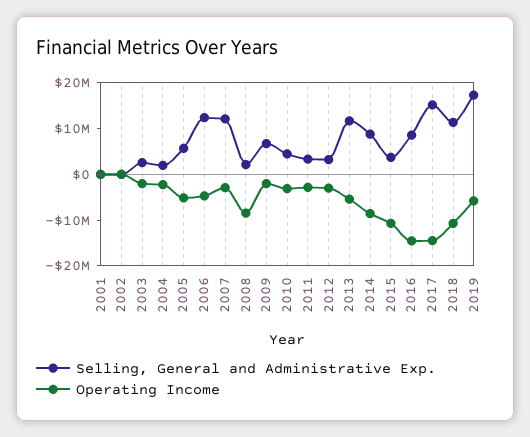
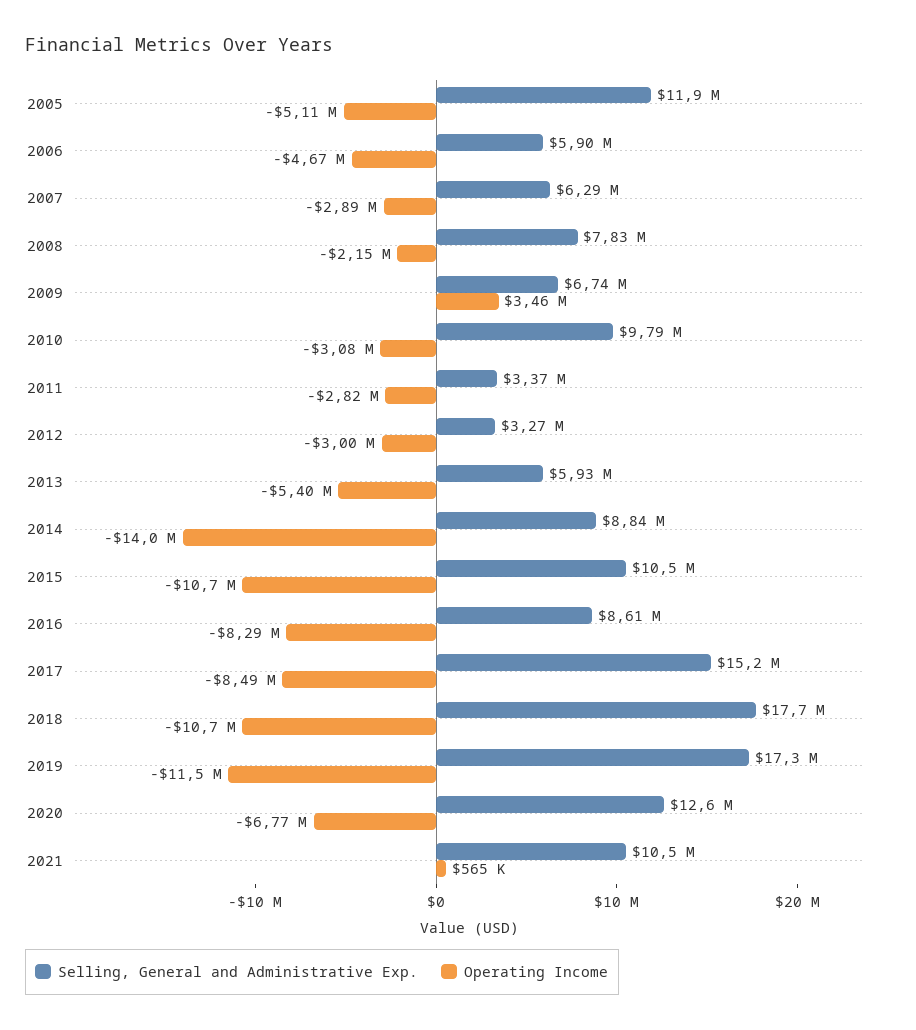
Selling, General and Administrative Exp., 2001: 0 -> none
Operating Income, 2001: 0 -> none
Selling, General and Administrative Exp., 2002: 0 -> none
Operating Income, 2002: 0 -> none
Selling, General and Administrative Exp., 2003: 2000000 -> none
Operating Income, 2003: -2000000 -> none
Selling, General and Administrative Exp., 2004: 2000000 -> none
Operating Income, 2004: -2000000 -> none
Selling, General and Administrative Exp., 2005: 6000000 -> 11900000
Selling, General and Administrative Exp., 2006: 12000000 -> 5900000
Selling, General and Administrative Exp., 2007: 12000000 -> 6290000
Selling, General and Administrative Exp., 2008: 2000000 -> 7830000
Operating Income, 2008: -8000000 -> -2150000
Operating Income, 2009: -2000000 -> 3460000
Selling, General and Administrative Exp., 2010: 4000000 -> 9790000
Selling, General and Administrative Exp., 2013: 12000000 -> 5930000
Operating Income, 2014: -8000000 -> -14000000
Selling, General and Administrative Exp., 2015: 4000000 -> 10500000
Operating Income, 2016: -14000000 -> -8290000
Operating Income, 2017: -14000000 -> -8490000
Selling, General and Administrative Exp., 2018: 12000000 -> 17700000
Operating Income, 2019: -6000000 -> -11500000
Selling, General and Administrative Exp., 2020: none -> 12600000
Operating Income, 2020: none -> -6770000
Selling, General and Administrative Exp., 2021: none -> 10500000
Operating Income, 2021: none -> 565000

